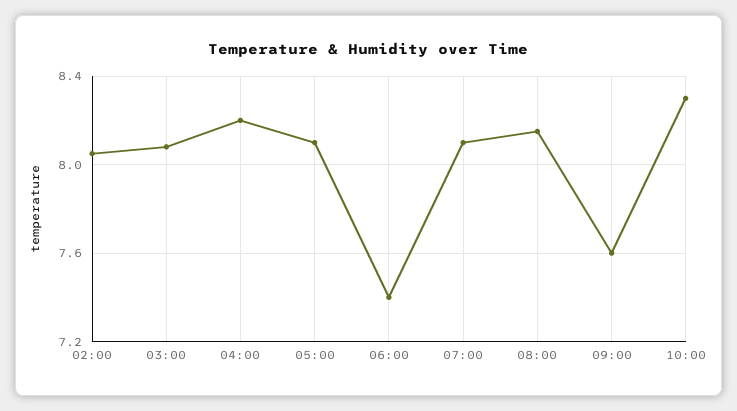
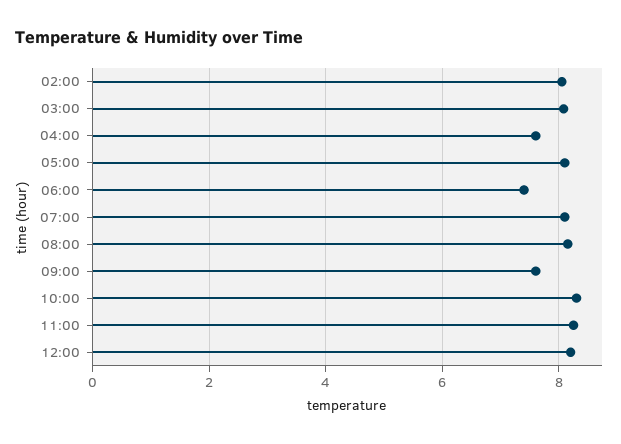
04:00: 8.2 -> 7.6
11:00: none -> 8.2
12:00: none -> 8.2

